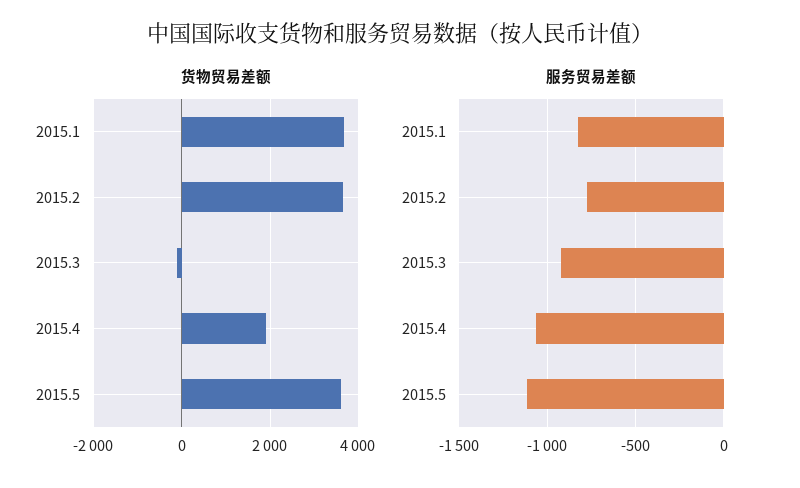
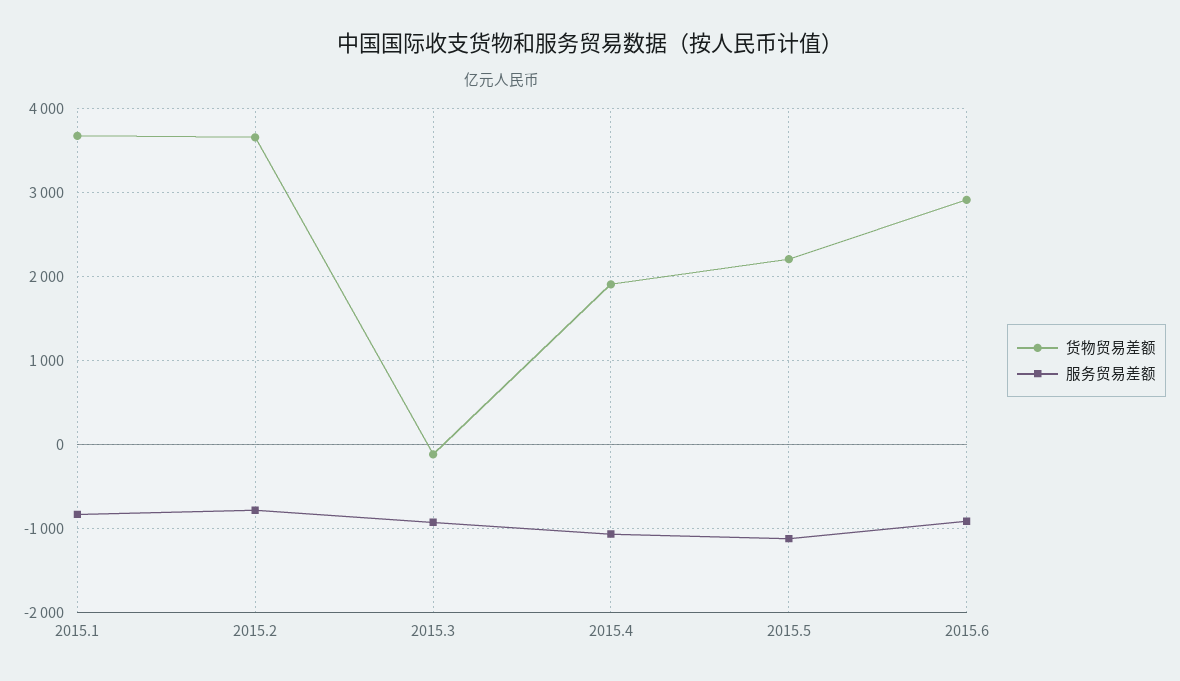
货物贸易差额, 2015.5: 3600 -> 2200
货物贸易差额, 2015.6: none -> 2900
服务贸易差额, 2015.6: none -> -900

